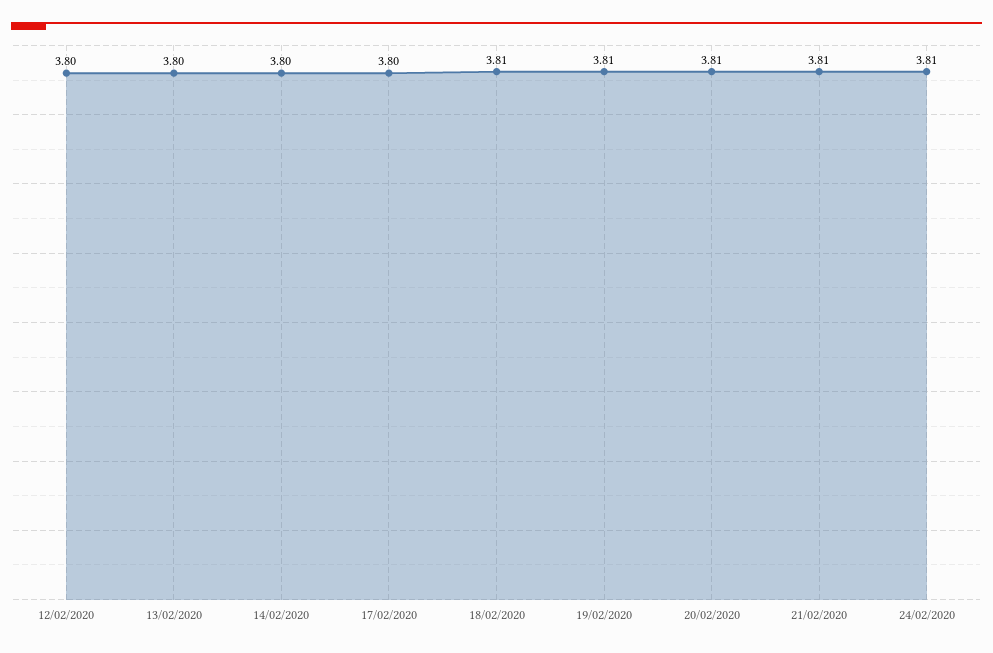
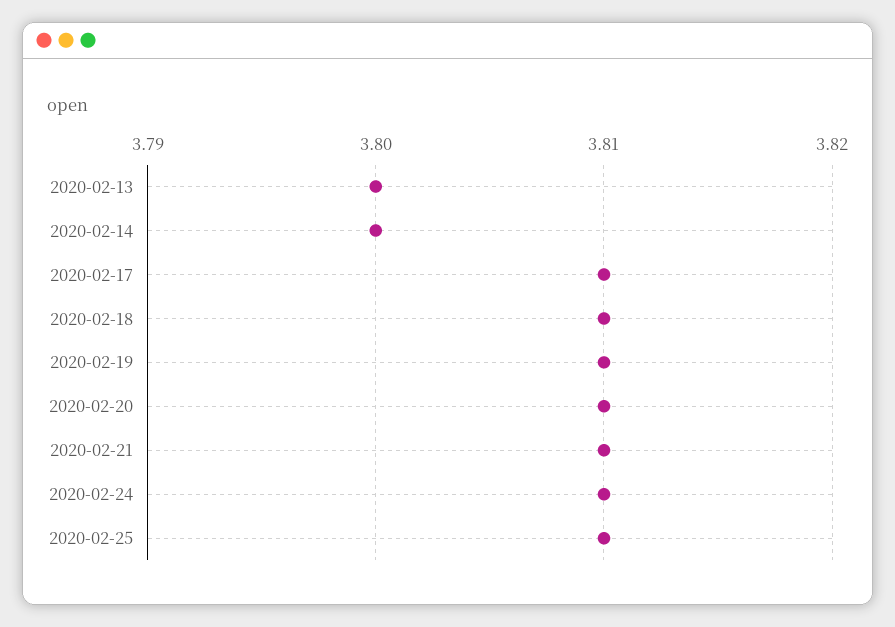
12/02/2020: 3.8 -> none
17/02/2020: 3.8 -> 3.81
2020-02-25: none -> 3.81

